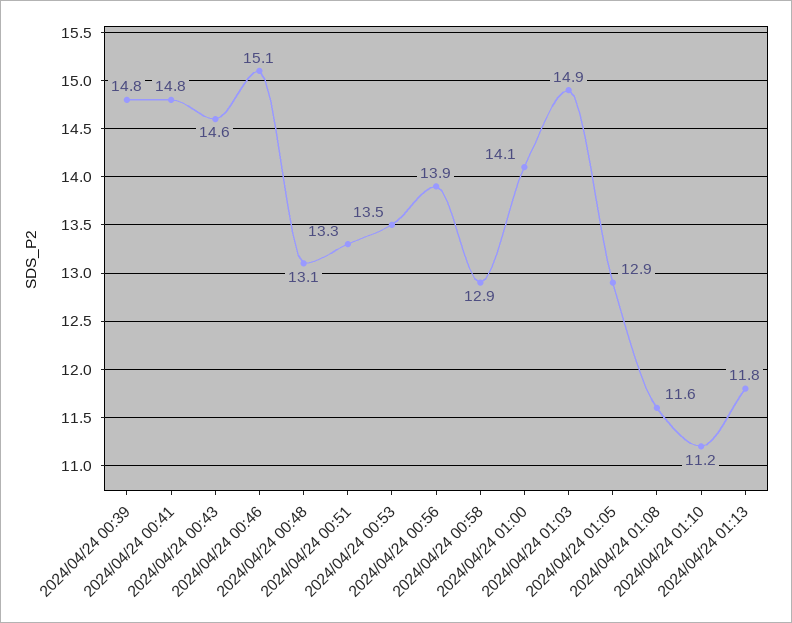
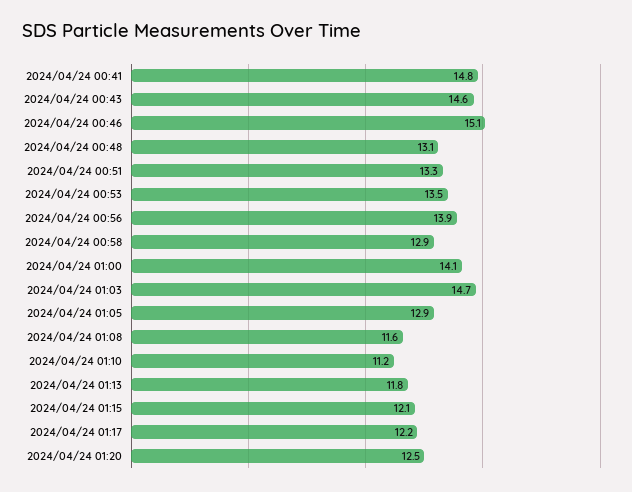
2024/04/24 00:39: 14.8 -> none
2024/04/24 01:03: 14.9 -> 14.7
2024/04/24 01:15: none -> 12.1
2024/04/24 01:17: none -> 12.2
2024/04/24 01:20: none -> 12.5

